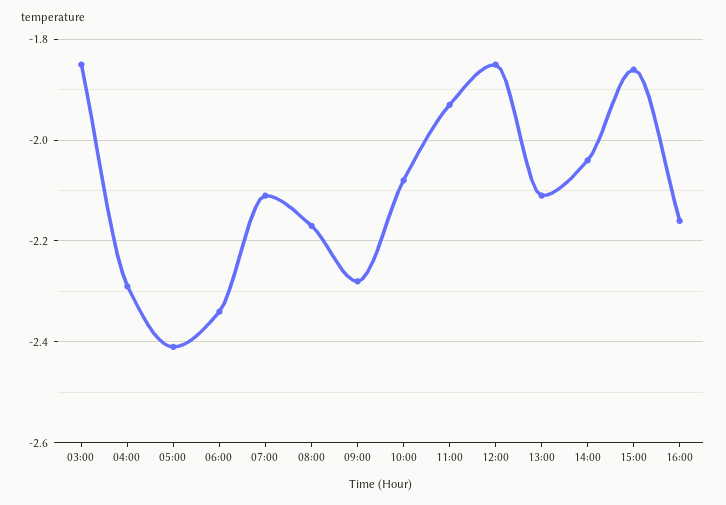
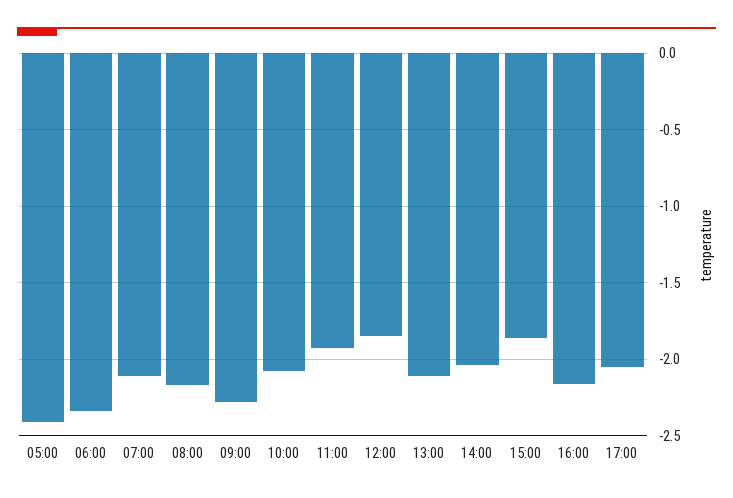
03:00: -1.85 -> none
04:00: -2.3 -> none
17:00: none -> -2.05

